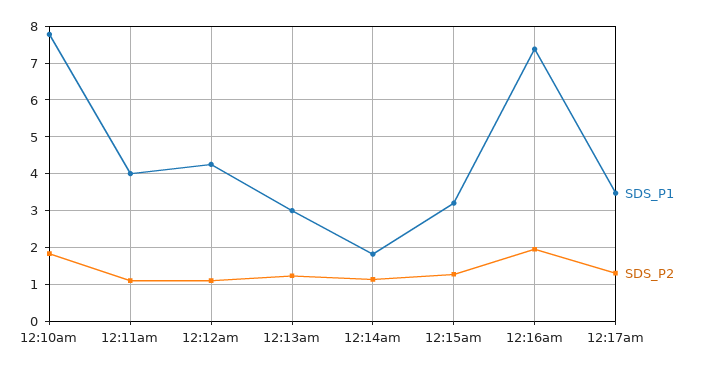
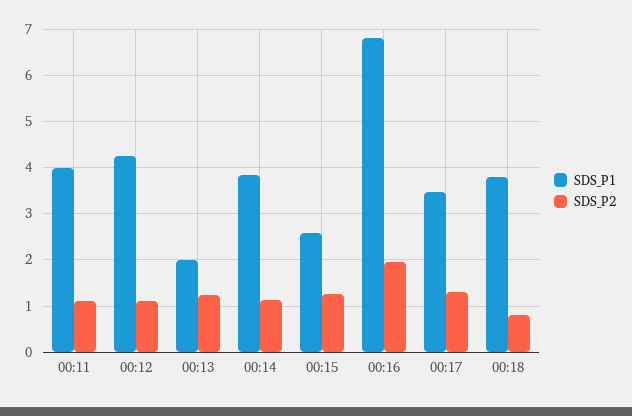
SDS_P1, 12:10am: 7.8 -> none
SDS_P2, 12:10am: 1.8 -> none
SDS_P1, 12:13am: 3 -> 2
SDS_P1, 12:14am: 1.8 -> 3.8
SDS_P1, 12:15am: 3.2 -> 2.6
SDS_P1, 12:16am: 7.4 -> 6.8
SDS_P1, 00:18: none -> 3.8
SDS_P2, 00:18: none -> 0.8

